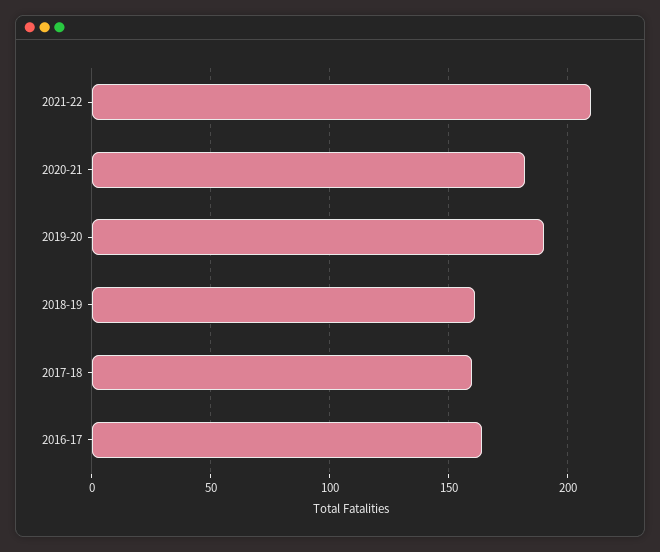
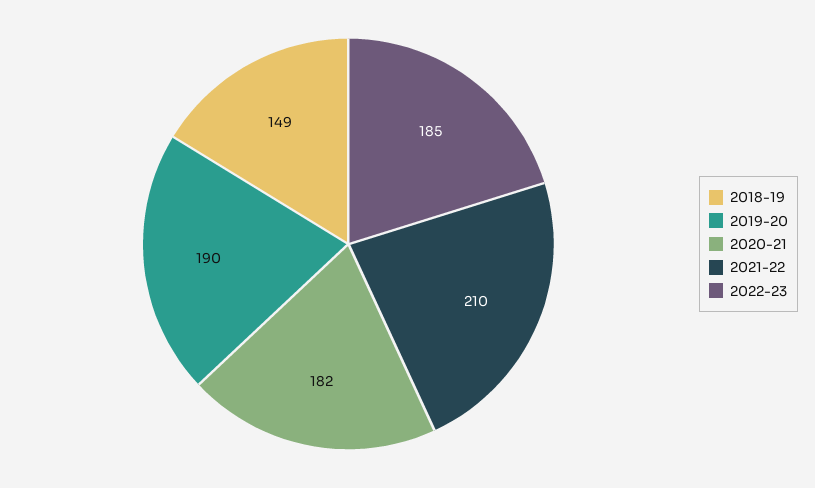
2018-19: 160 -> 149
2017-18: 160 -> none
2016-17: 165 -> none
2022-23: none -> 185

